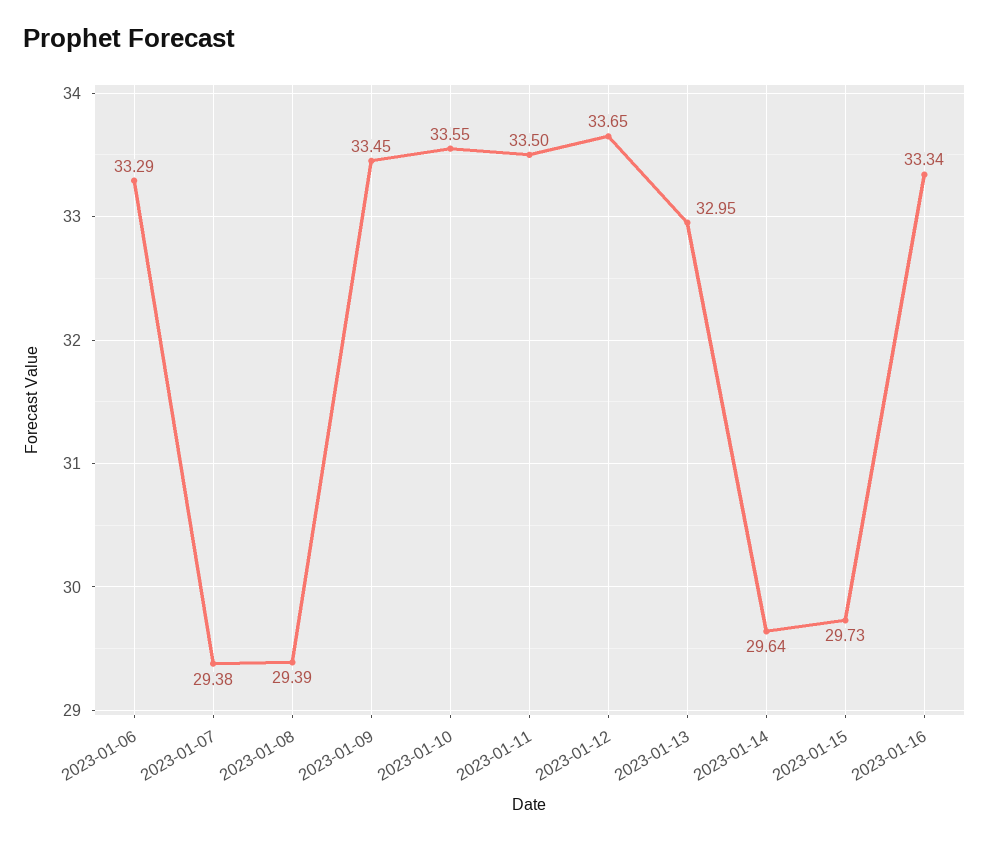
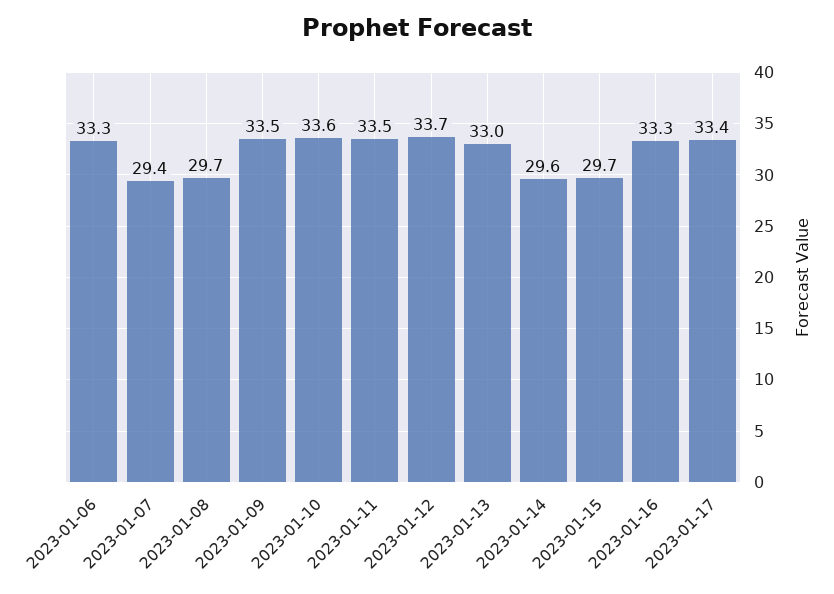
2023-01-08: 29.39 -> 29.7
2023-01-17: none -> 33.4

